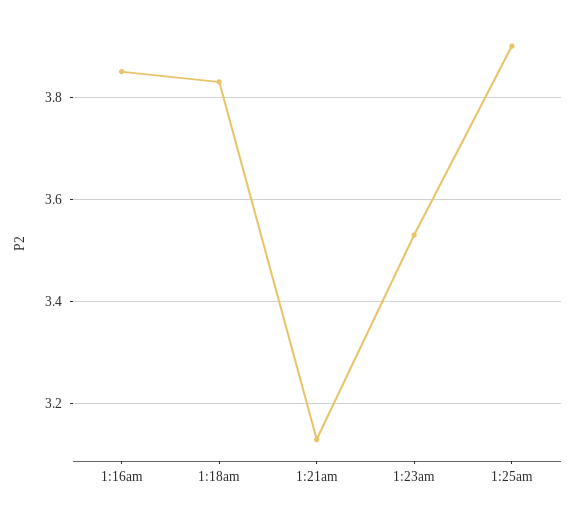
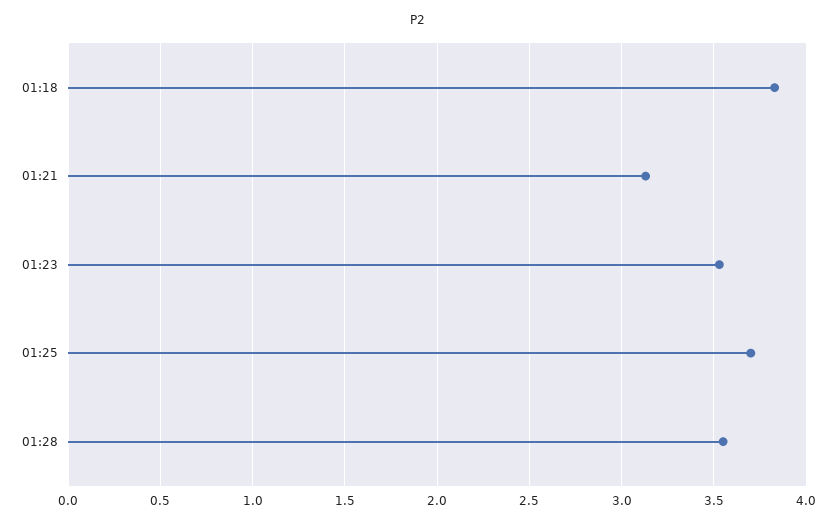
1:16am: 3.85 -> none
1:25am: 3.9 -> 3.7
01:28: none -> 3.55

